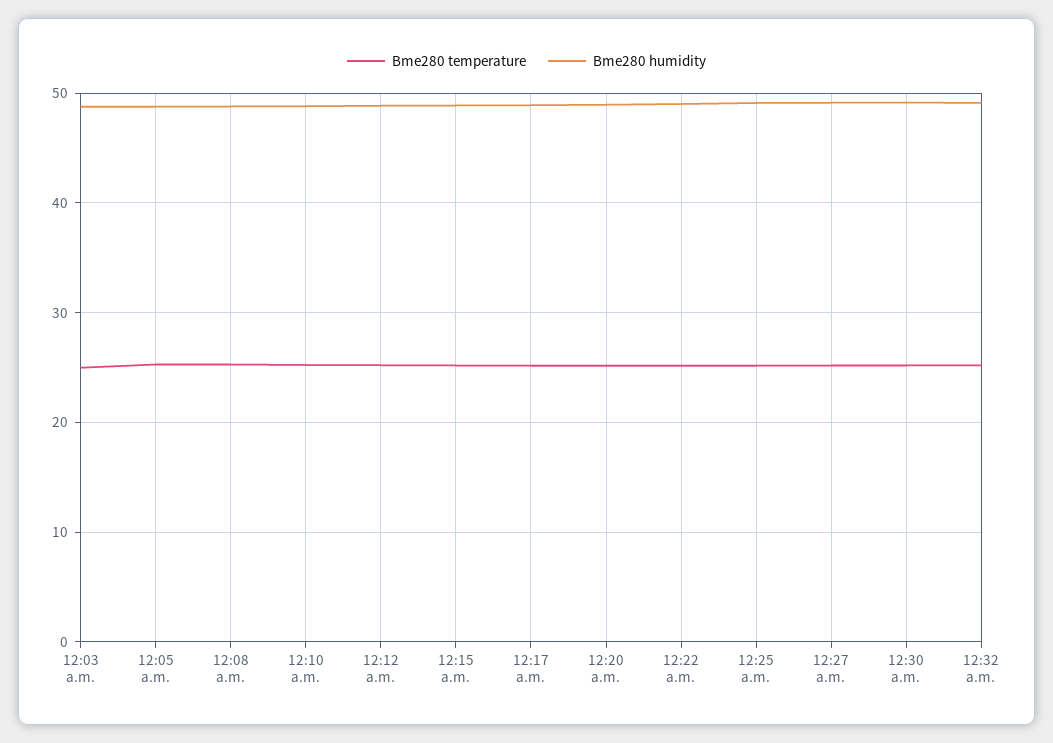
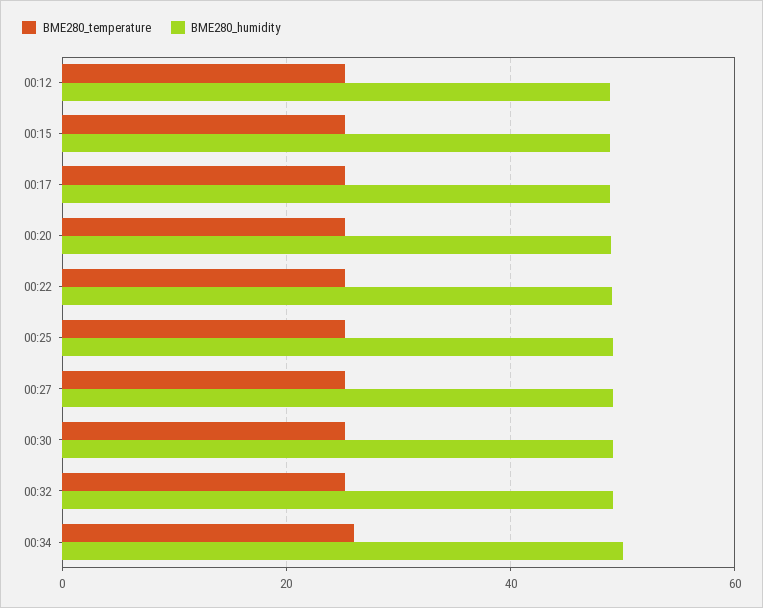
Bme280 temperature, 12:03 a.m.: 25 -> none
Bme280 humidity, 12:03 a.m.: 49 -> none
Bme280 temperature, 12:05 a.m.: 25 -> none
Bme280 humidity, 12:05 a.m.: 49 -> none
Bme280 temperature, 12:08 a.m.: 25 -> none
Bme280 humidity, 12:08 a.m.: 49 -> none
Bme280 temperature, 12:10 a.m.: 25 -> none
Bme280 humidity, 12:10 a.m.: 49 -> none
Bme280 temperature, 00:34: none -> 26
Bme280 humidity, 00:34: none -> 50

